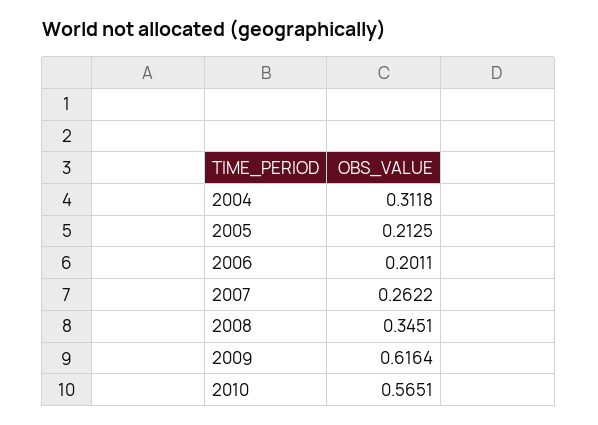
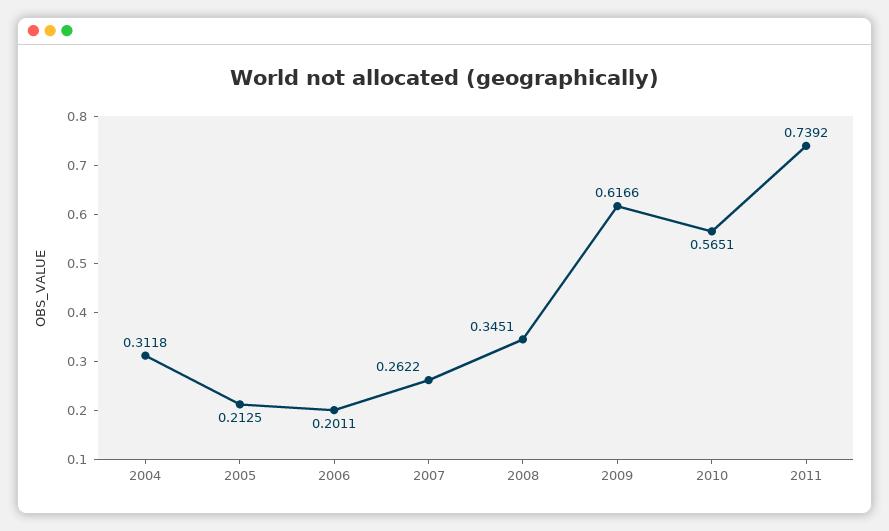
2009: 0.6164 -> 0.6166
2011: none -> 0.7392

